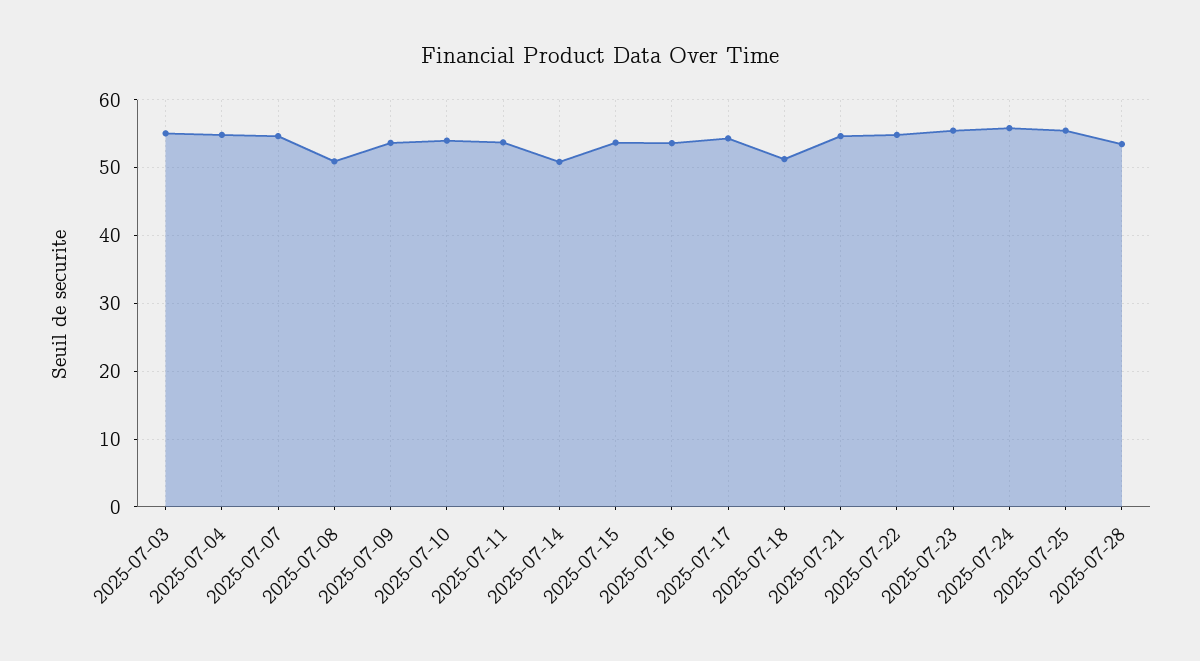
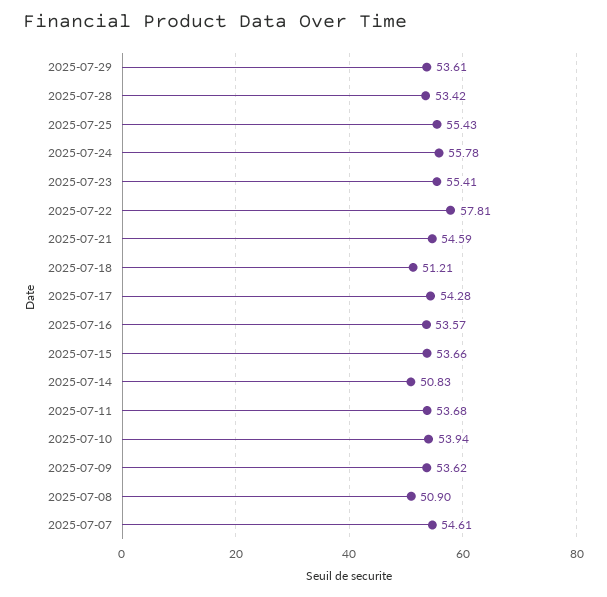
2025-07-03: 55 -> none
2025-07-04: 55 -> none
2025-07-22: 55 -> 57.81
2025-07-29: none -> 53.61

